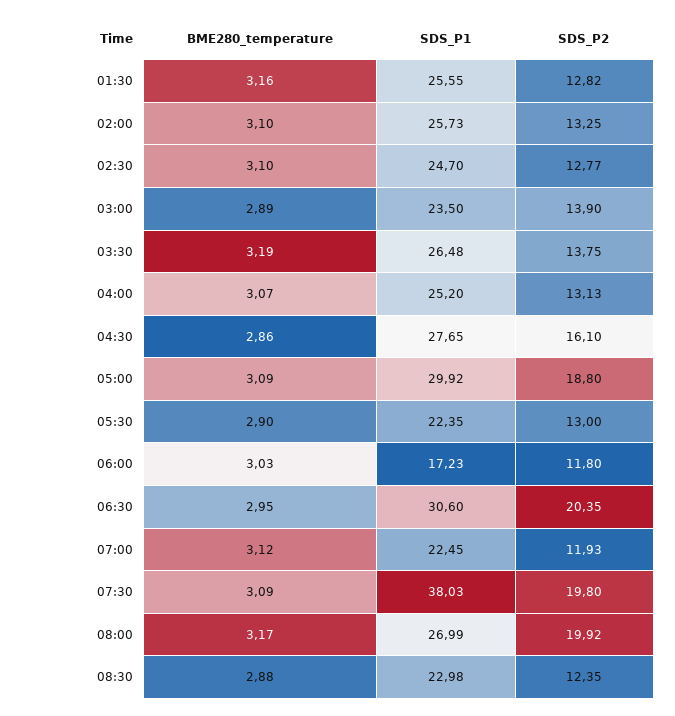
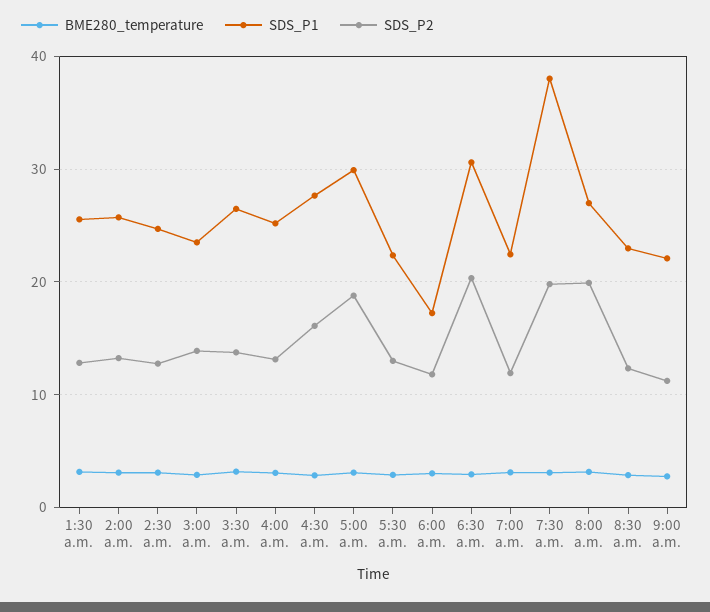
BME280_temperature, 9:00 a.m.: none -> 3
SDS_P1, 9:00 a.m.: none -> 22
SDS_P2, 9:00 a.m.: none -> 11

